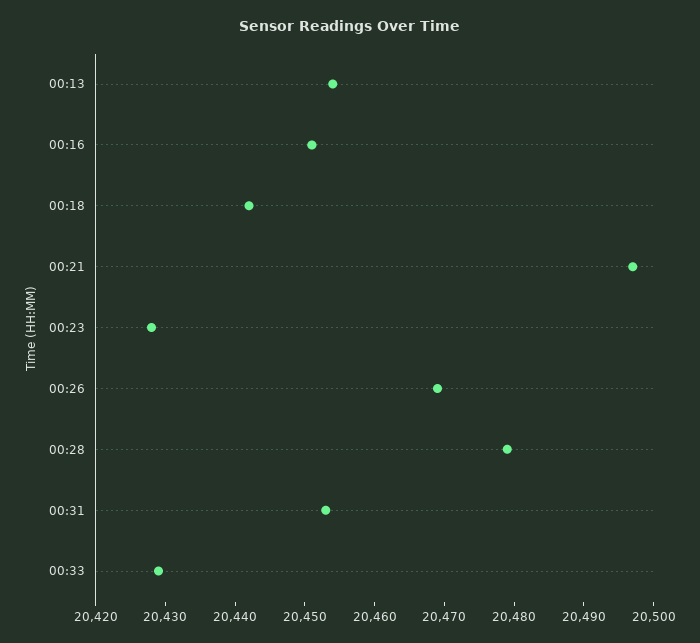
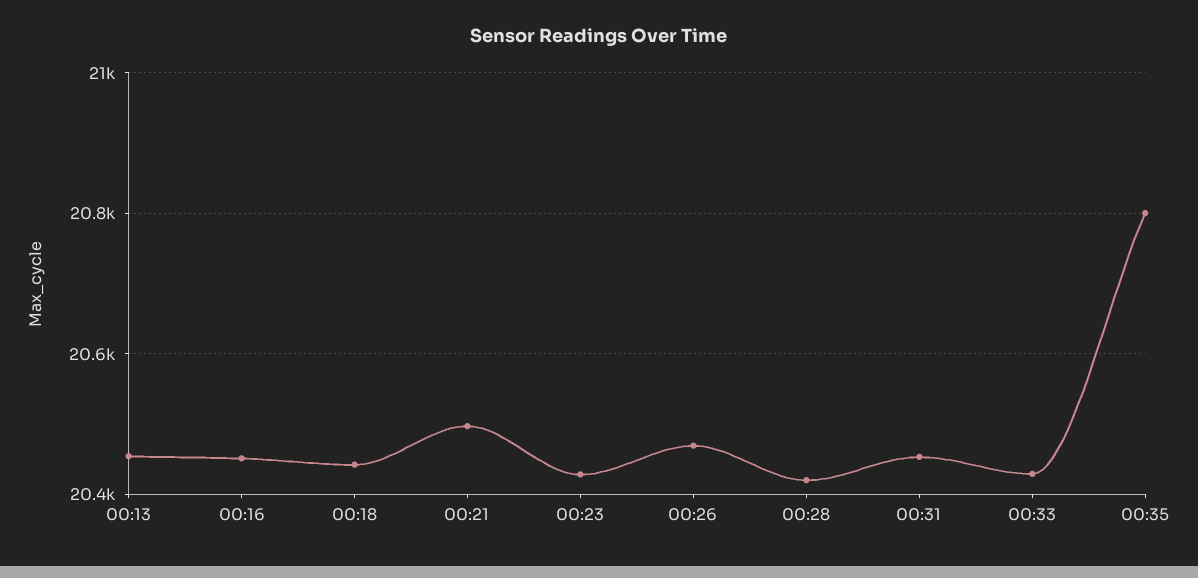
00:28: 20480 -> 20420
00:35: none -> 20800

